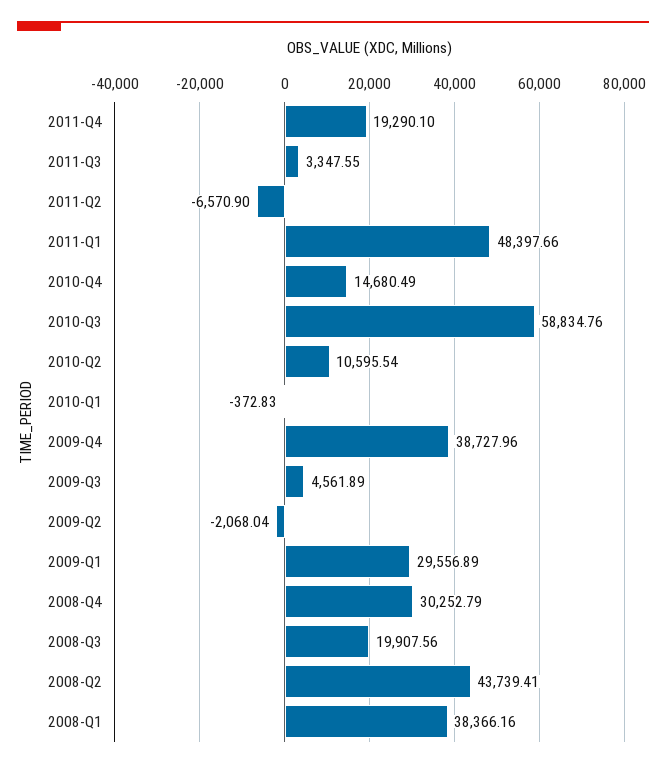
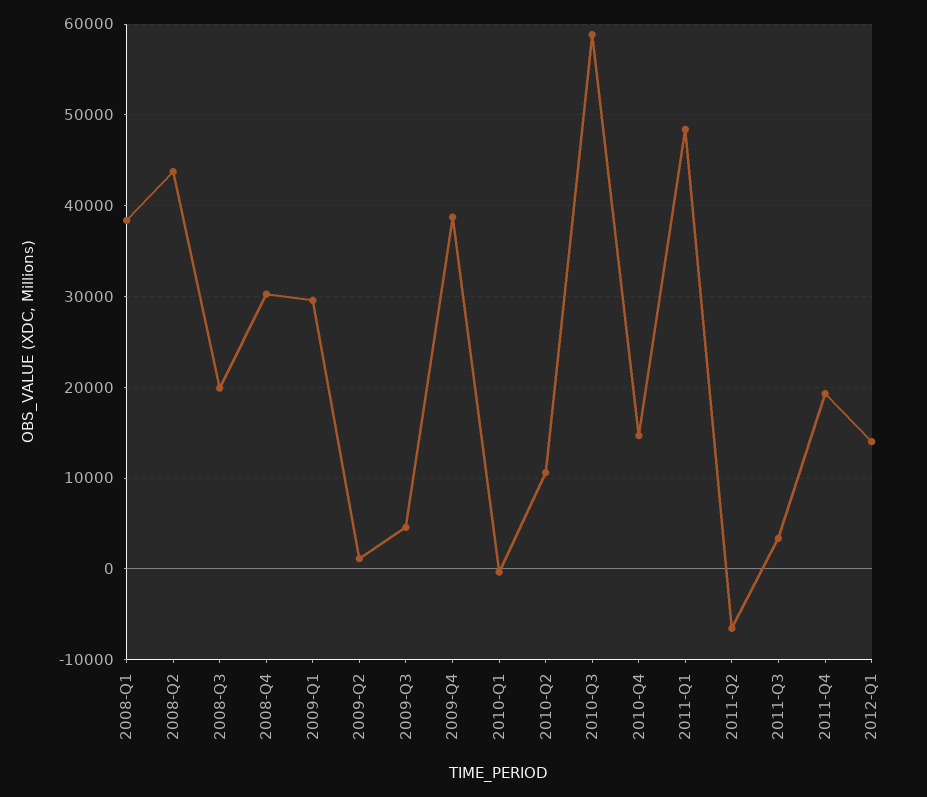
2009-Q2: -2068.04 -> 1000
2012-Q1: none -> 14000

